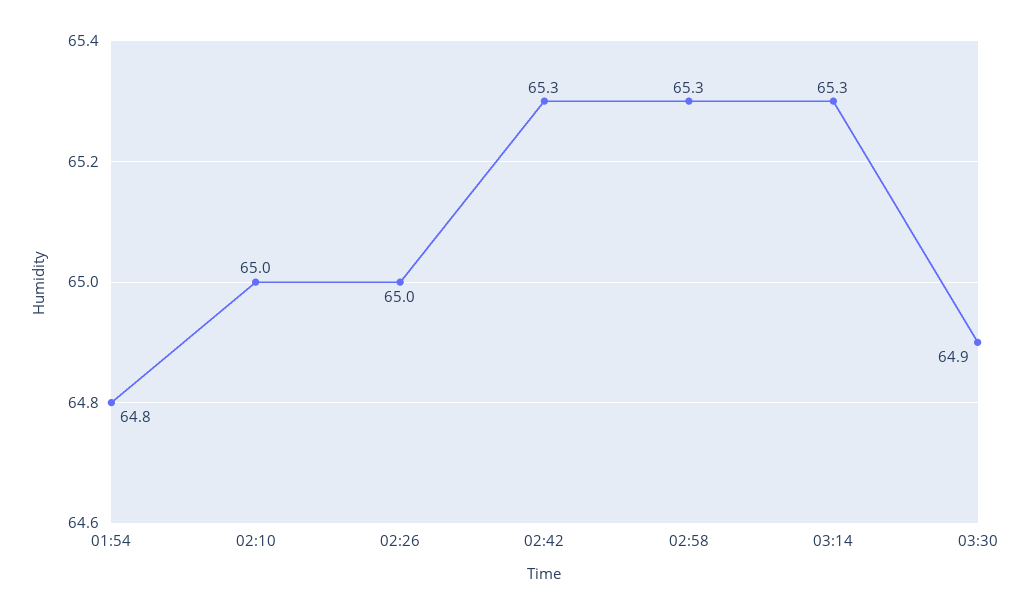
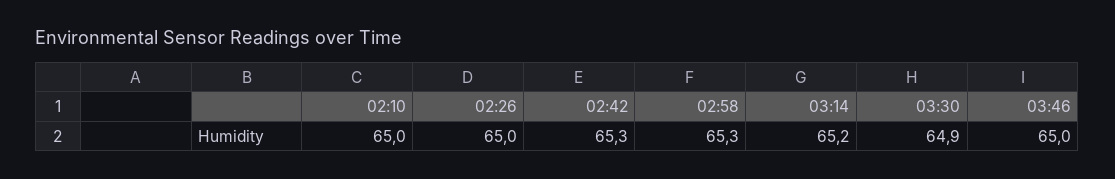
01:54: 64.8 -> none
03:14: 65.3 -> 65.2
03:46: none -> 65

